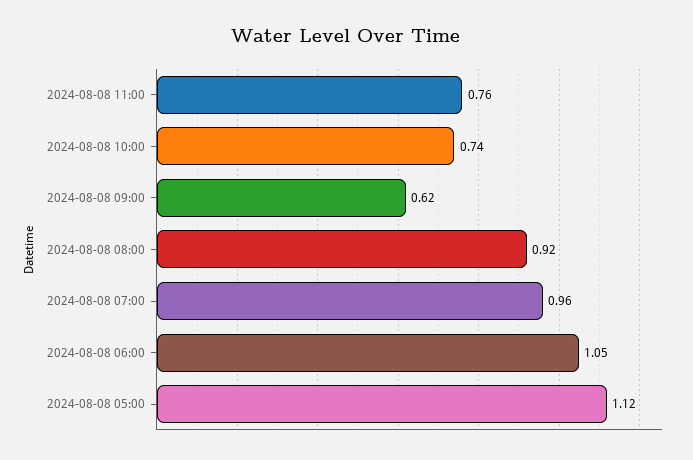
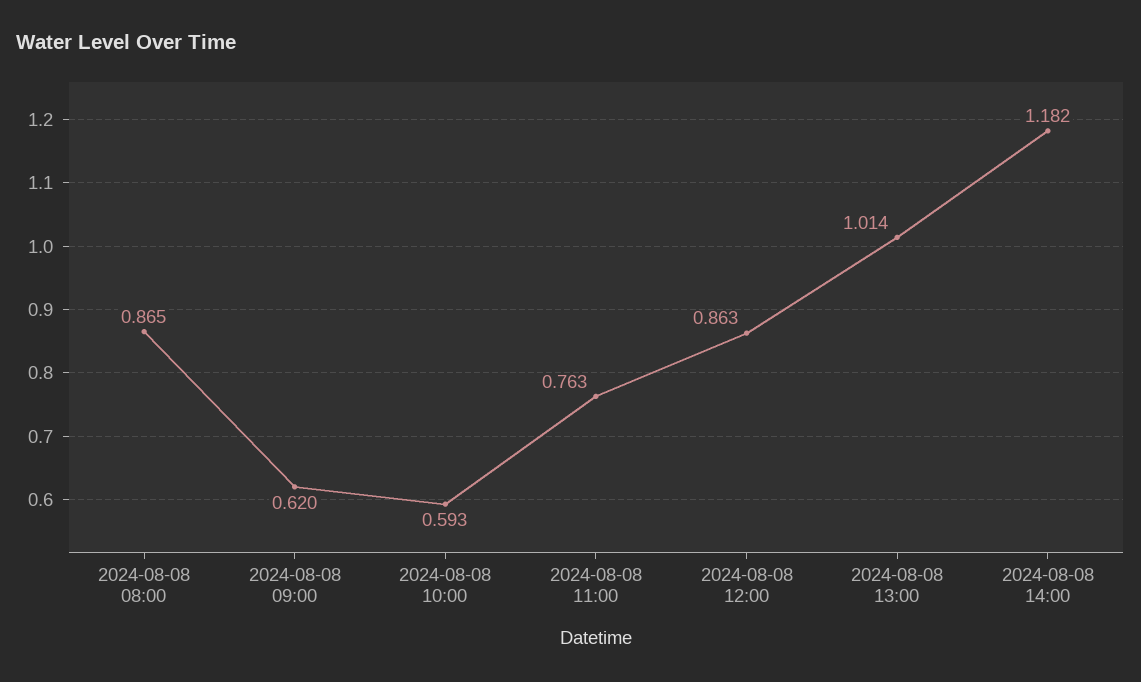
2024-08-08 10:00: 0.74 -> 0.593
2024-08-08 08:00: 0.92 -> 0.865
2024-08-08 07:00: 0.96 -> none
2024-08-08 06:00: 1.05 -> none
2024-08-08 05:00: 1.12 -> none
2024-08-08 12:00: none -> 0.863
2024-08-08 13:00: none -> 1.014
2024-08-08 14:00: none -> 1.182

